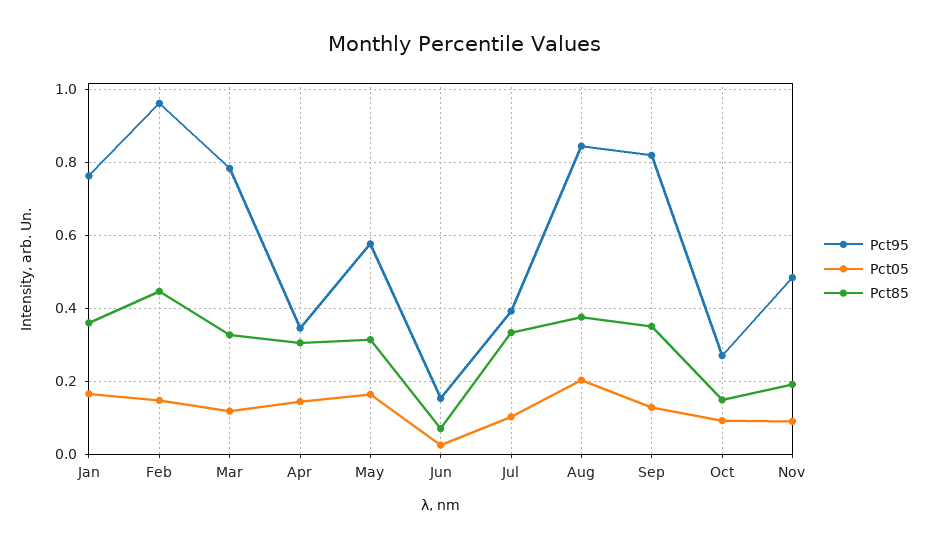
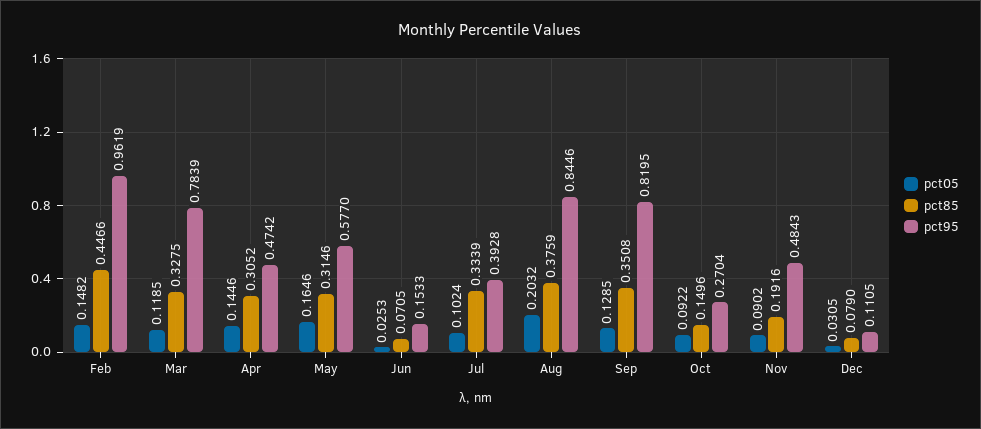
Pct95, Jan: 0.76 -> none
Pct05, Jan: 0.16 -> none
Pct85, Jan: 0.36 -> none
Pct95, Apr: 0.34 -> 0.4742
Pct05, Dec: none -> 0.0305
Pct85, Dec: none -> 0.079
Pct95, Dec: none -> 0.1105

